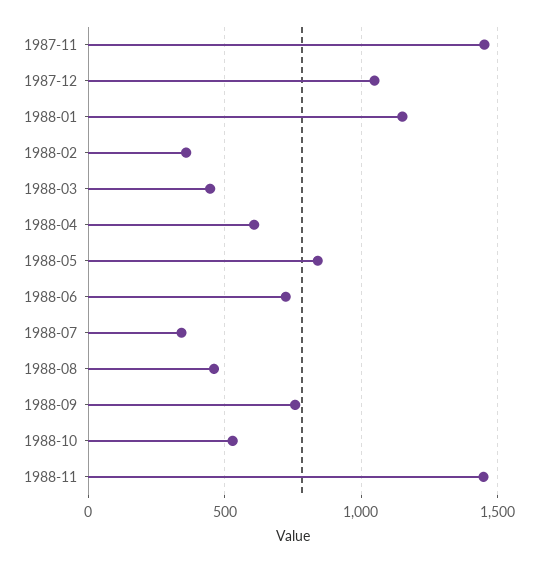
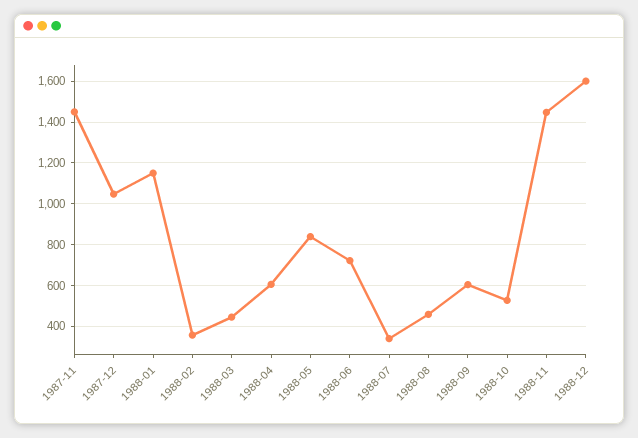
1988-09: 750 -> 600
1988-12: none -> 1600

